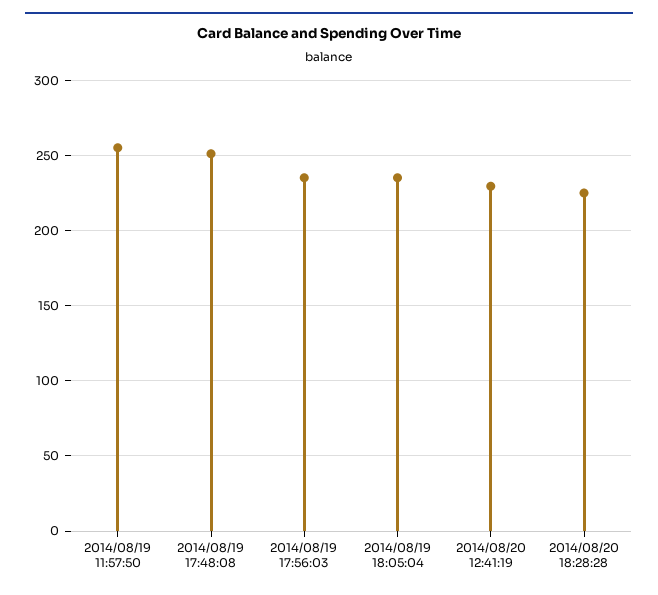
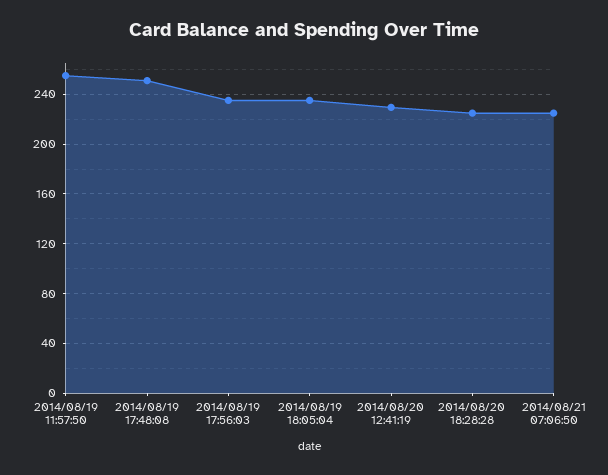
2014/08/21 07:06:50: none -> 225

